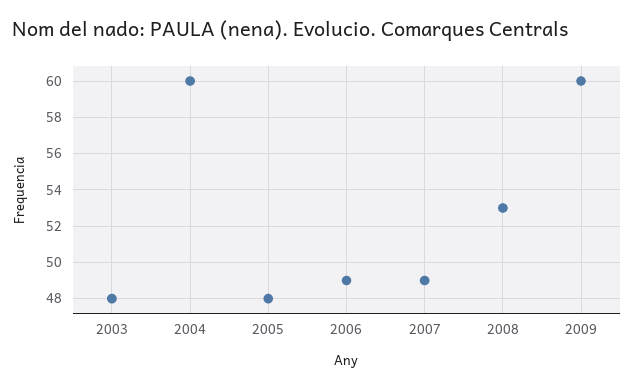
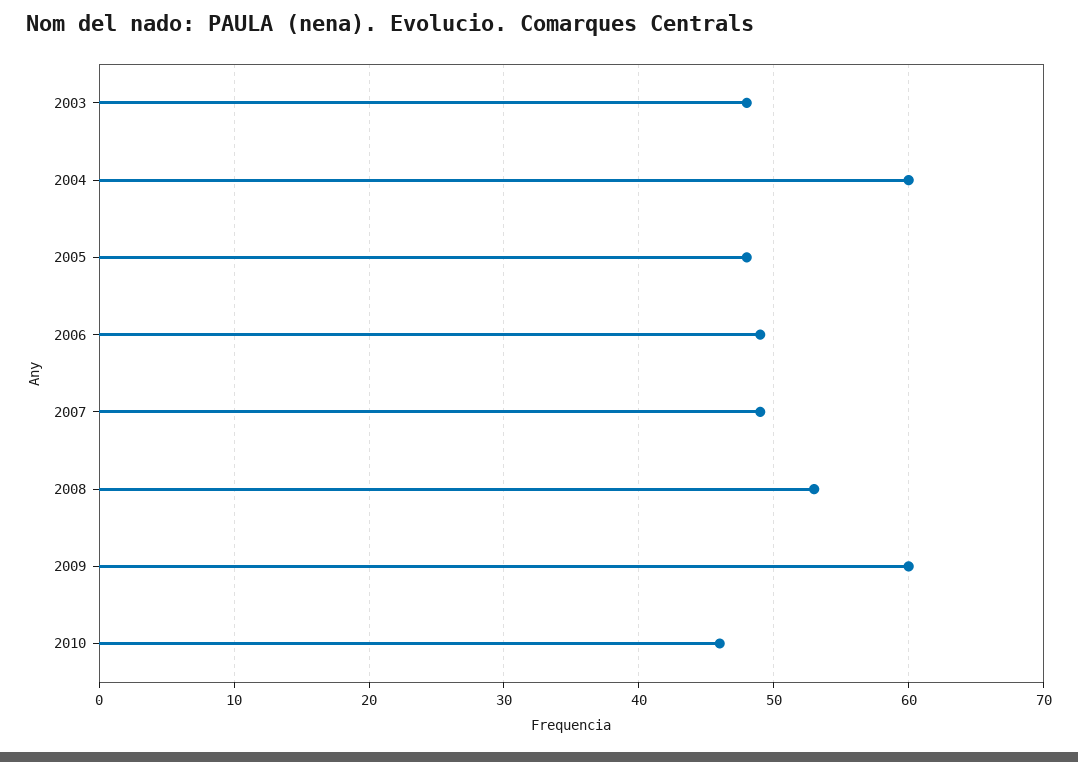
2010: none -> 46

